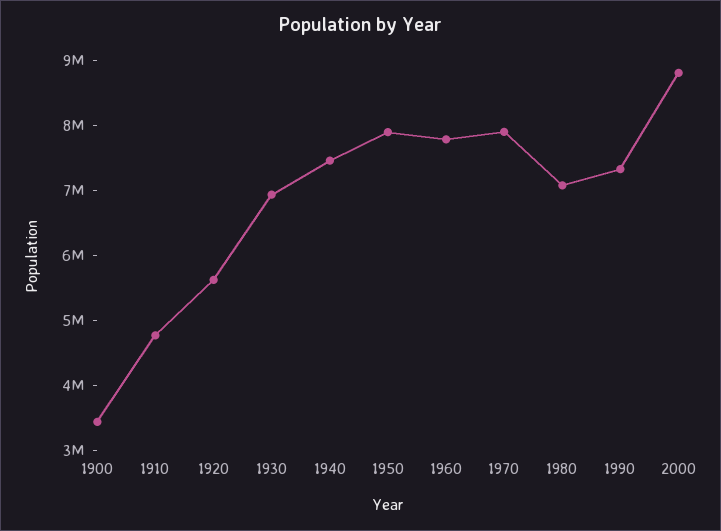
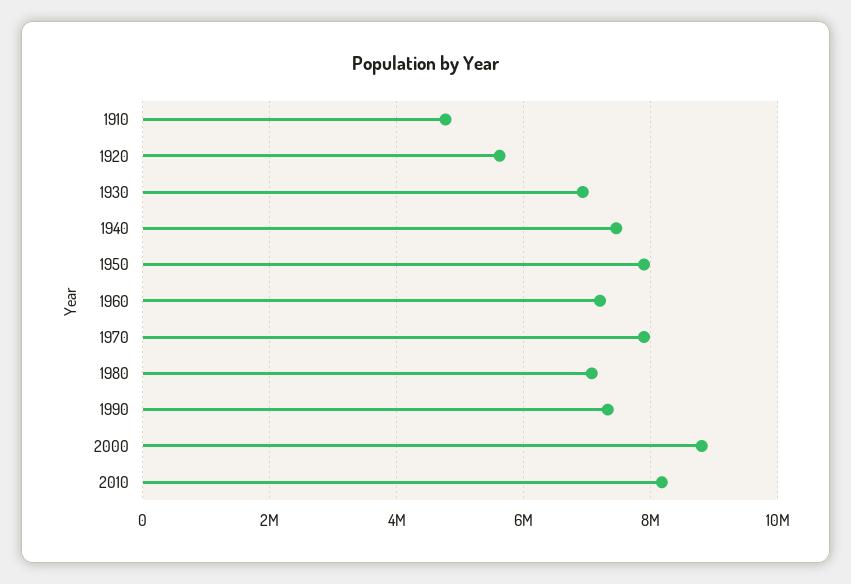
1900: 3400000 -> none
1960: 7800000 -> 7200000
2010: none -> 8200000

